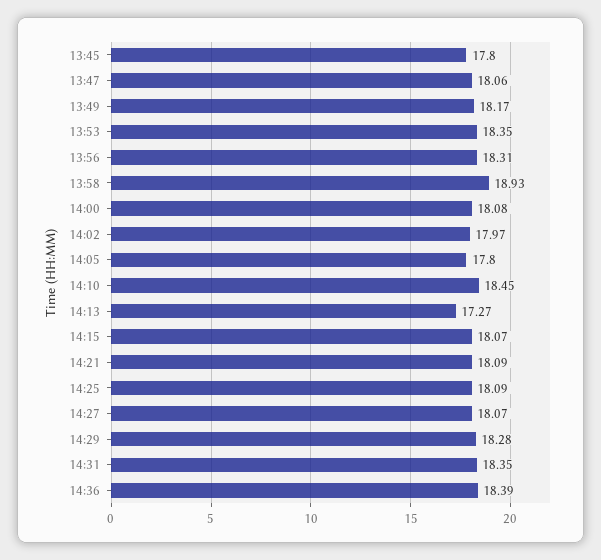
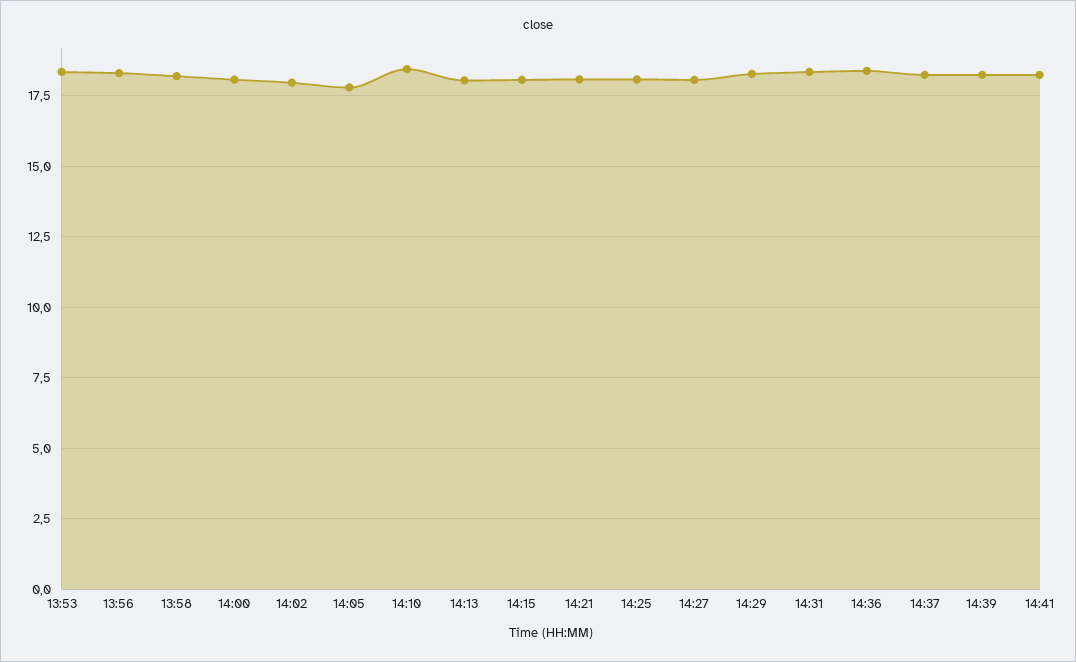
13:45: 17.8 -> none
13:47: 18.06 -> none
13:49: 18.17 -> none
13:58: 18.93 -> 18.25
14:13: 17.27 -> 18
14:37: none -> 18.25
14:39: none -> 18.25
14:41: none -> 18.25

